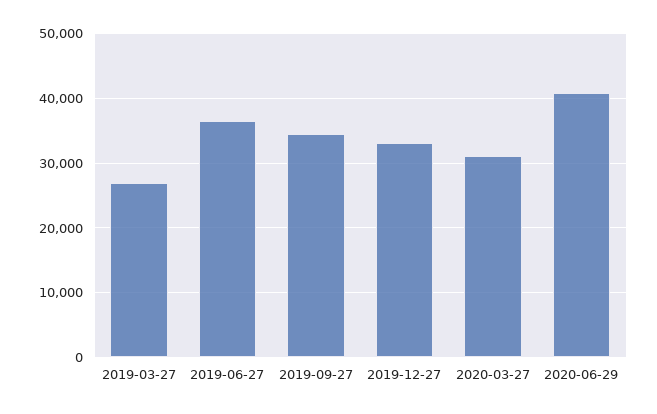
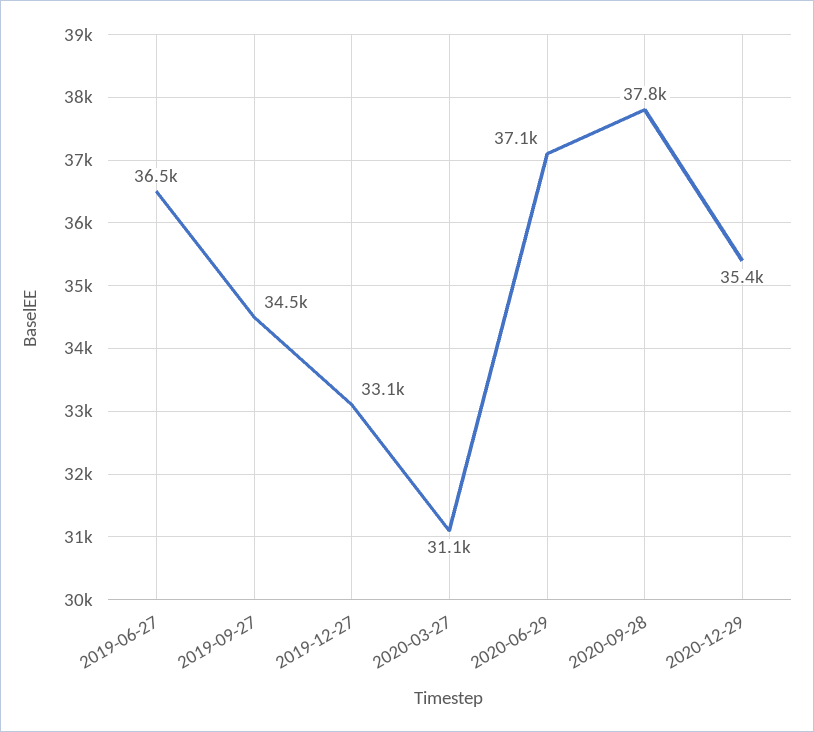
2019-03-27: 27000 -> none
2020-06-29: 41000 -> 37100
2020-09-28: none -> 37800
2020-12-29: none -> 35400

